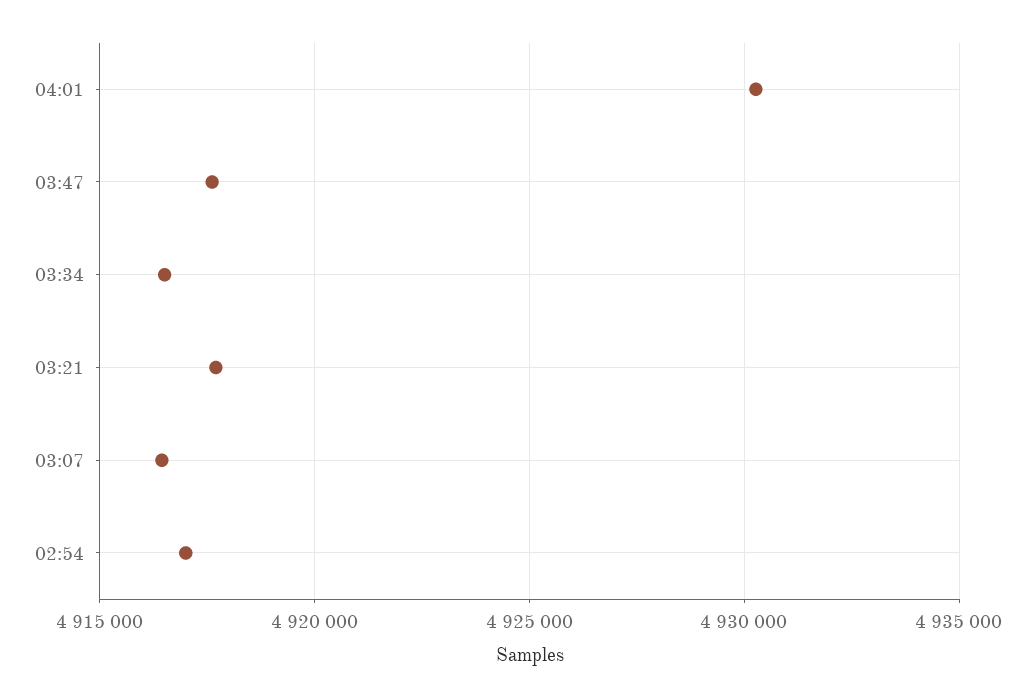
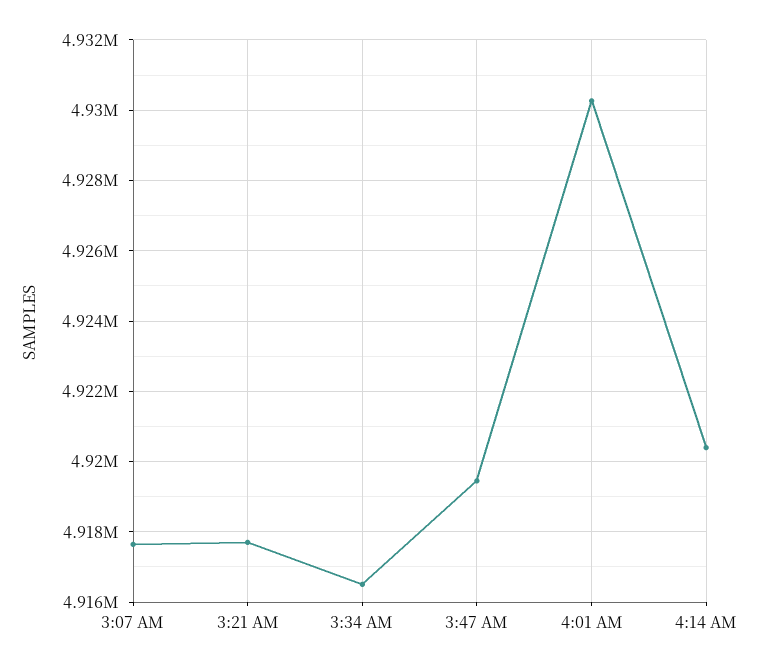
03:47: 4917500 -> 4919400
03:07: 4916500 -> 4917600
02:54: 4917000 -> none
4:14 AM: none -> 4920400

